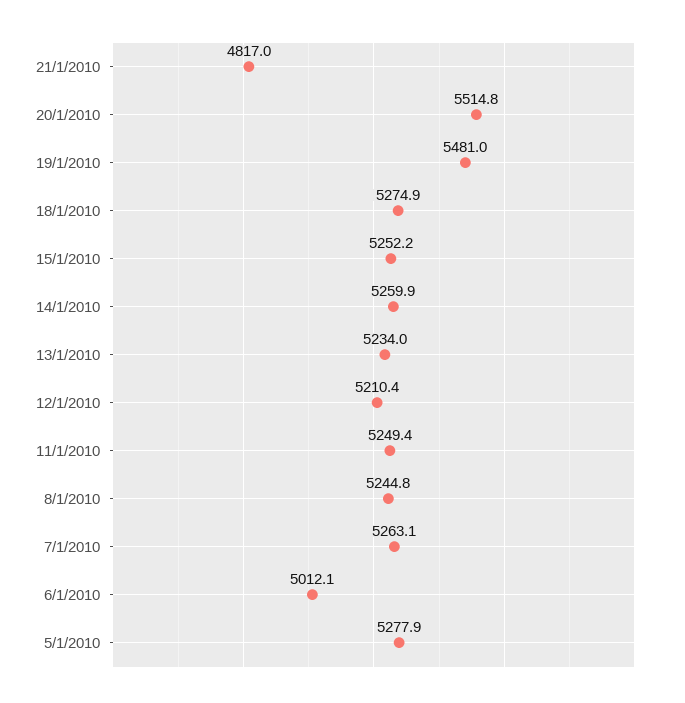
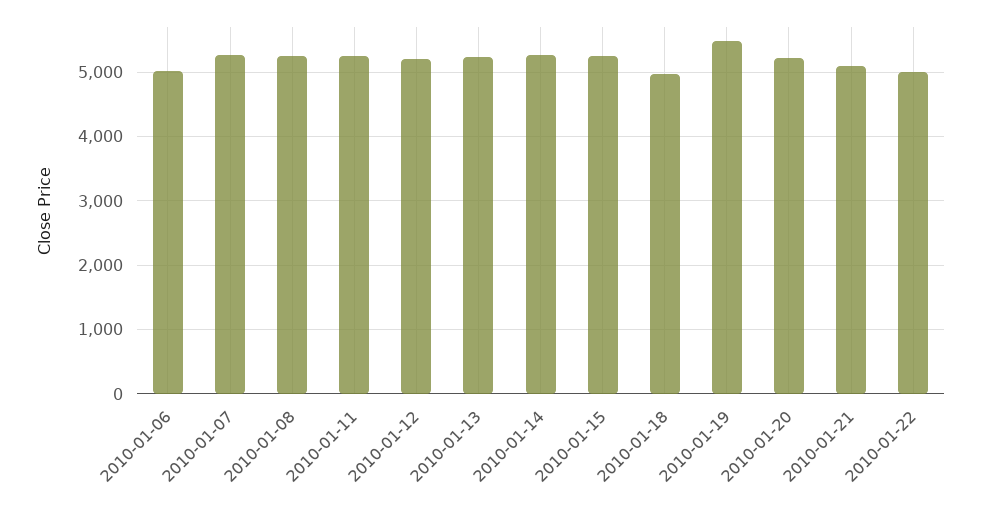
21/1/2010: 4817 -> 5100
20/1/2010: 5514.8 -> 5200
18/1/2010: 5274.9 -> 5000
5/1/2010: 5277.9 -> none
2010-01-22: none -> 5000

